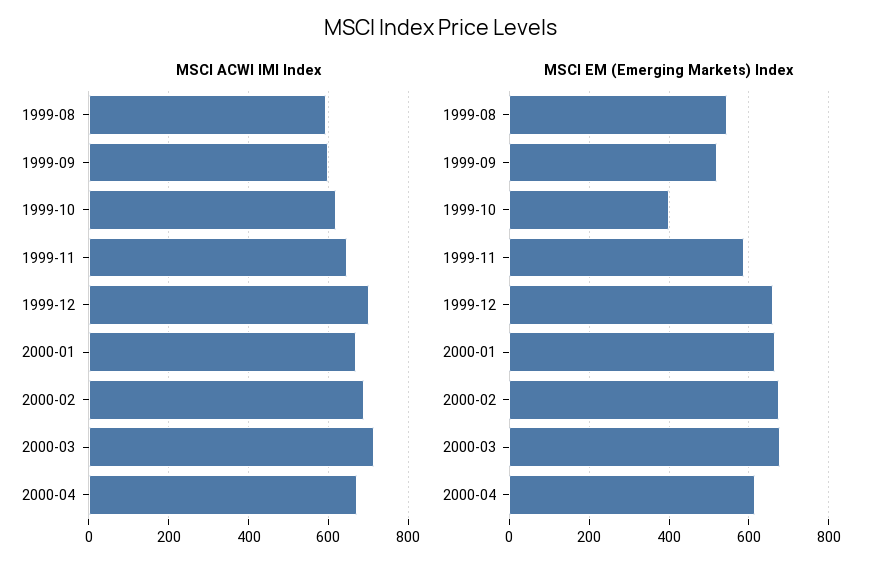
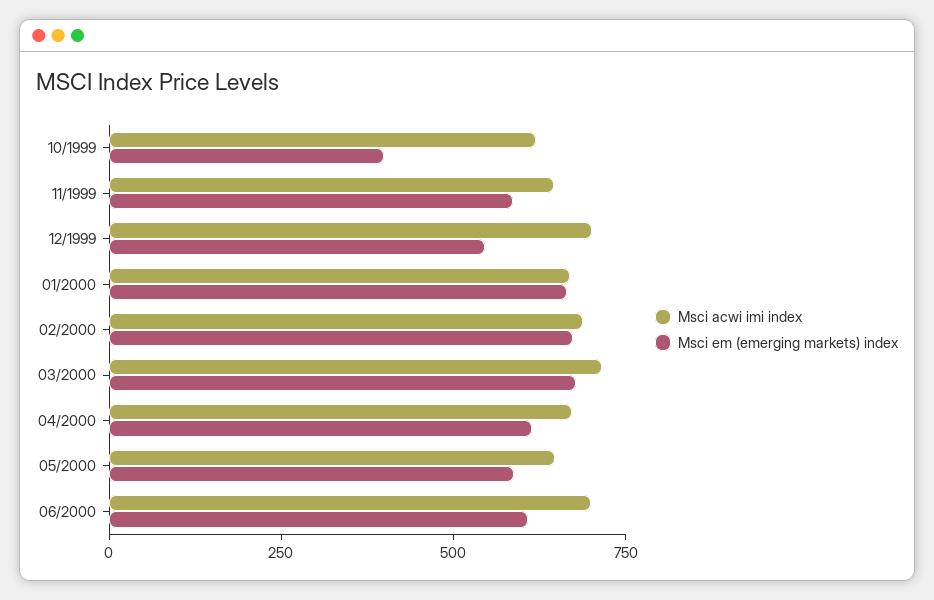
MSCI ACWI IMI Index, 1999-08: 600 -> none
MSCI ACWI IMI Index, 1999-09: 600 -> none
MSCI EM (Emerging Markets) Index, 1999-08: 540 -> none
MSCI EM (Emerging Markets) Index, 1999-09: 520 -> none
MSCI EM (Emerging Markets) Index, 1999-12: 660 -> 550
MSCI ACWI IMI Index, 05/2000: none -> 650
MSCI EM (Emerging Markets) Index, 05/2000: none -> 600
MSCI ACWI IMI Index, 06/2000: none -> 700
MSCI EM (Emerging Markets) Index, 06/2000: none -> 600

